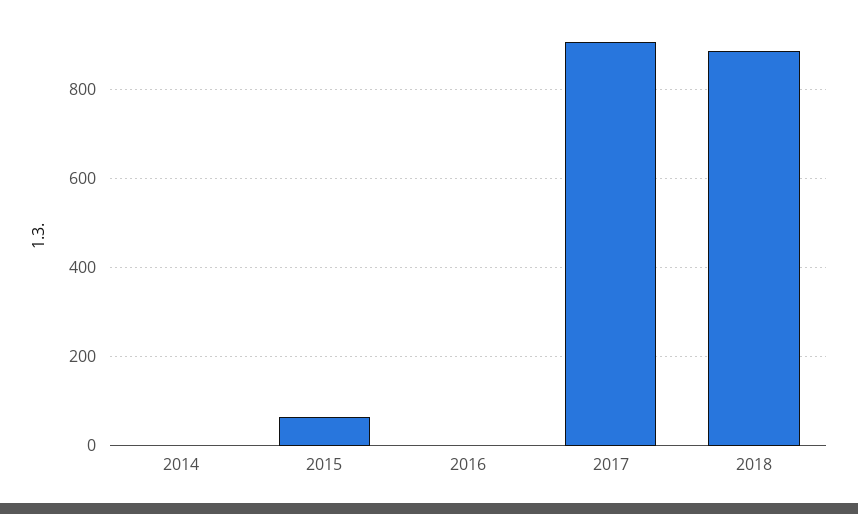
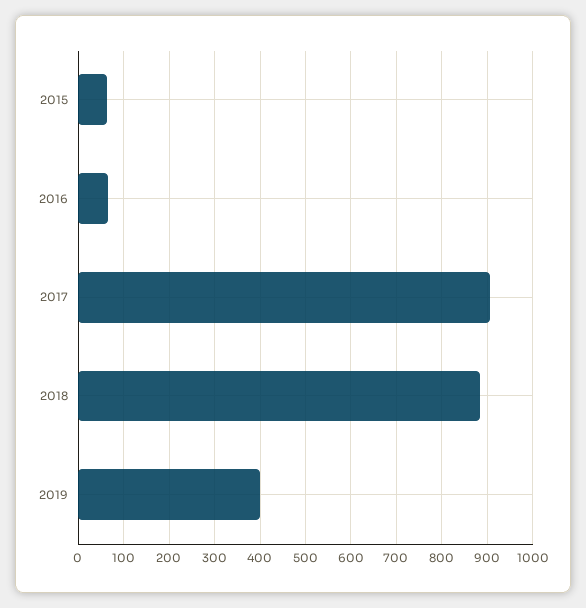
2014: 0 -> none
2016: 0 -> 60
2019: none -> 400

